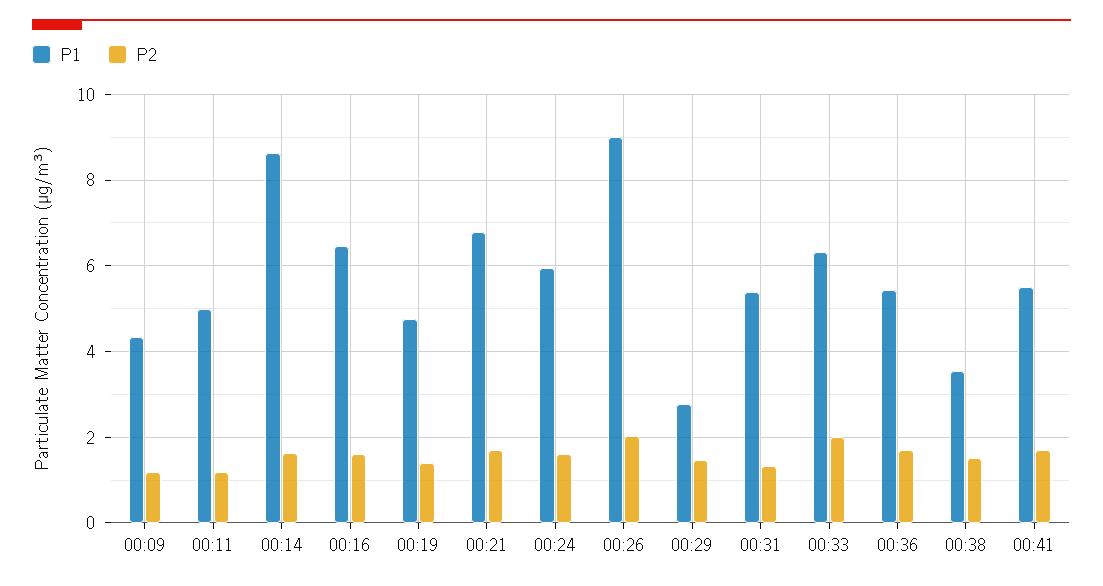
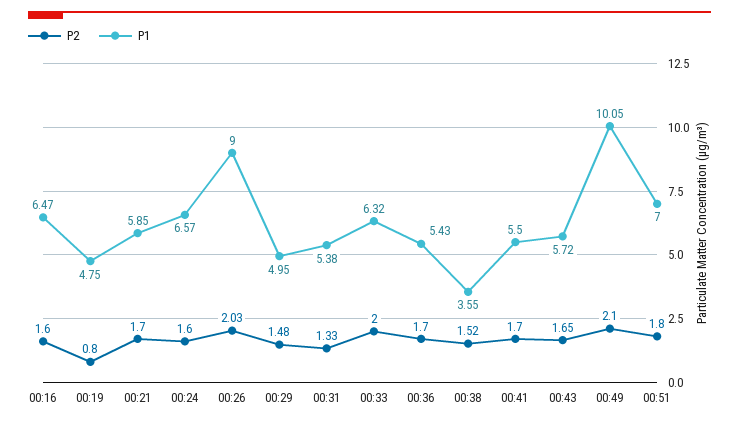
P1, 00:09: 4.4 -> none
P2, 00:09: 1.2 -> none
P1, 00:11: 5 -> none
P2, 00:11: 1.2 -> none
P1, 00:14: 8.6 -> none
P2, 00:14: 1.6 -> none
P2, 00:19: 1.4 -> 0.8
P1, 00:21: 6.8 -> 5.85
P1, 00:24: 6 -> 6.57
P1, 00:29: 2.8 -> 4.95
P2, 00:43: none -> 1.65
P1, 00:43: none -> 5.72
P2, 00:49: none -> 2.1
P1, 00:49: none -> 10.05
P2, 00:51: none -> 1.8
P1, 00:51: none -> 7

